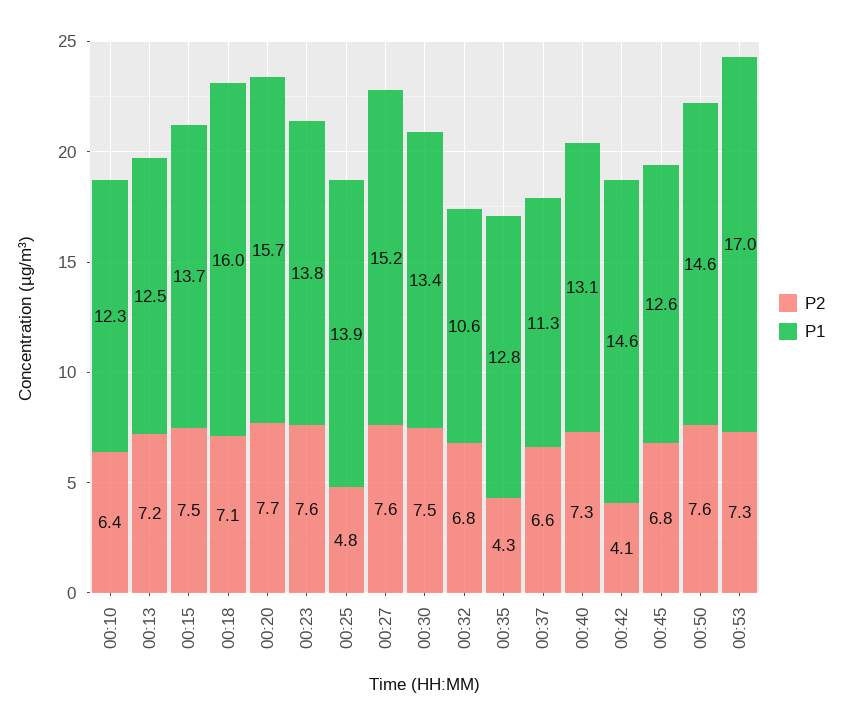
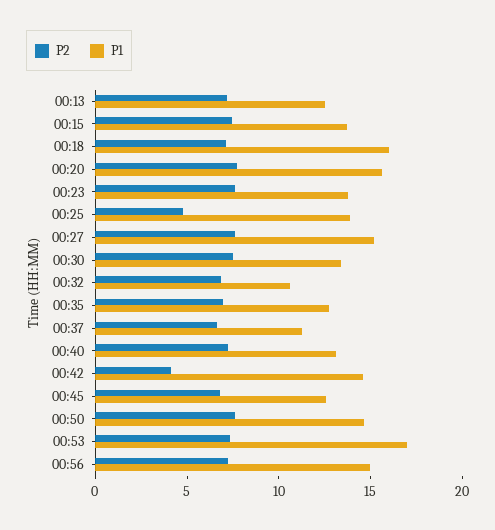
P2, 00:10: 6.4 -> none
P1, 00:10: 12.3 -> none
P2, 00:35: 4.3 -> 7
P2, 00:56: none -> 7
P1, 00:56: none -> 15

